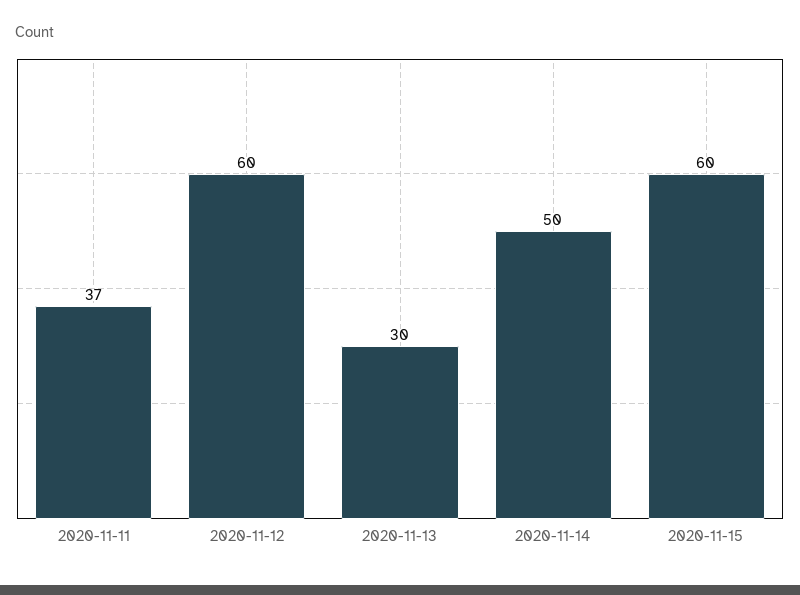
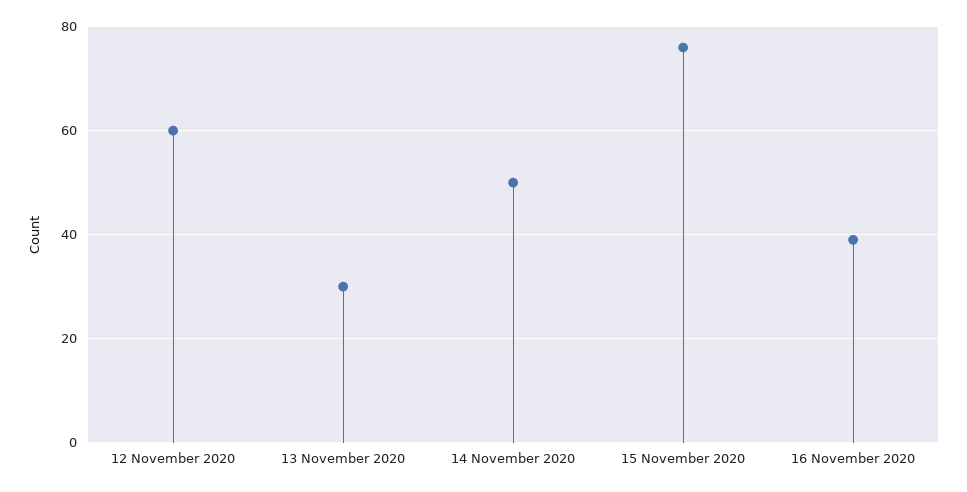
2020-11-11: 37 -> none
2020-11-15: 60 -> 75
16 November 2020: none -> 40

